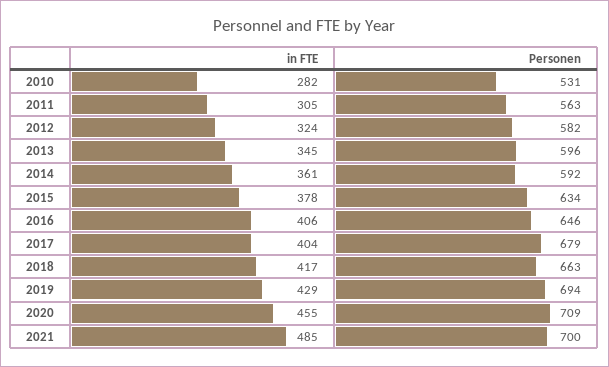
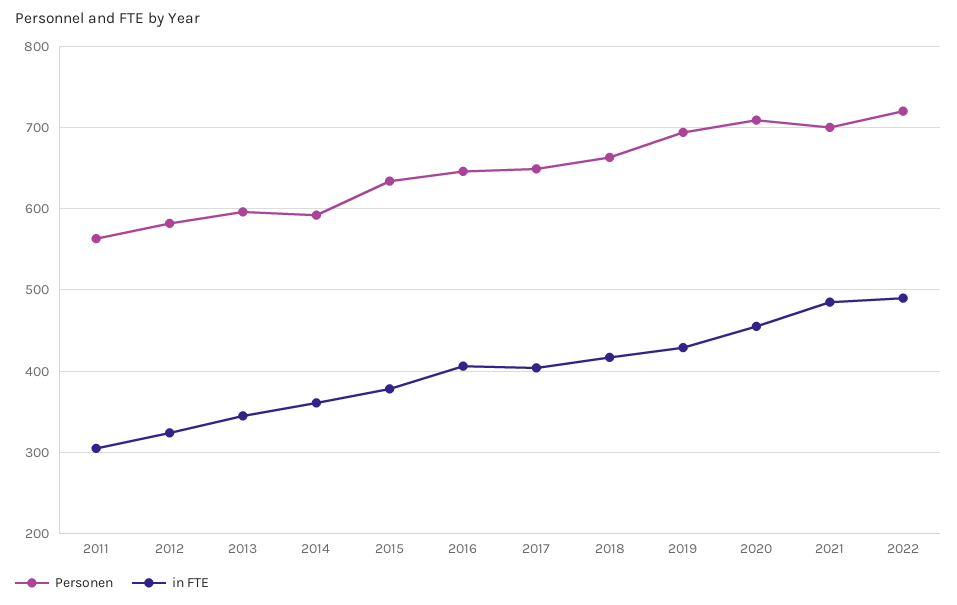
in FTE, 2010: 282 -> none
Personen, 2010: 531 -> none
Personen, 2017: 679 -> 650
Personen, 2022: none -> 720
in FTE, 2022: none -> 490

